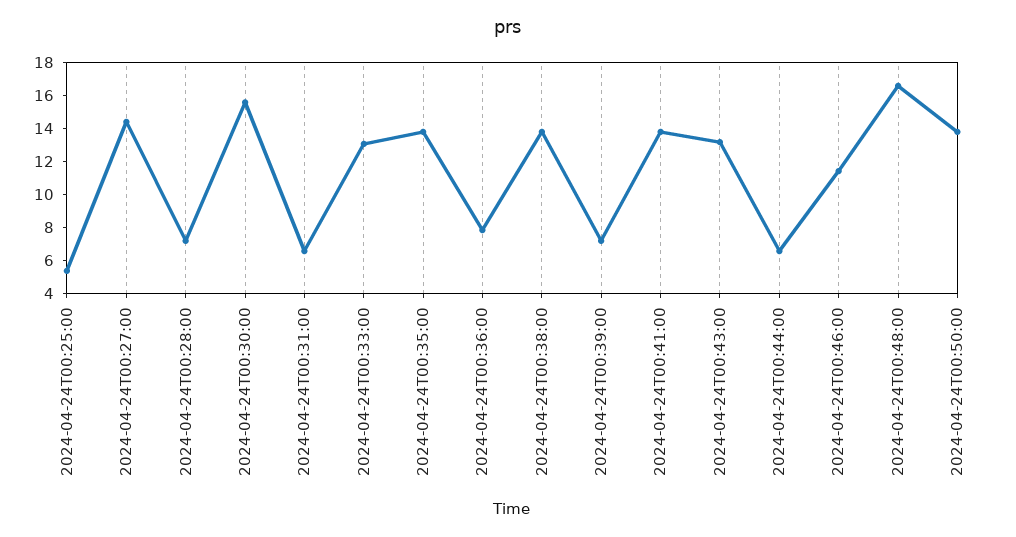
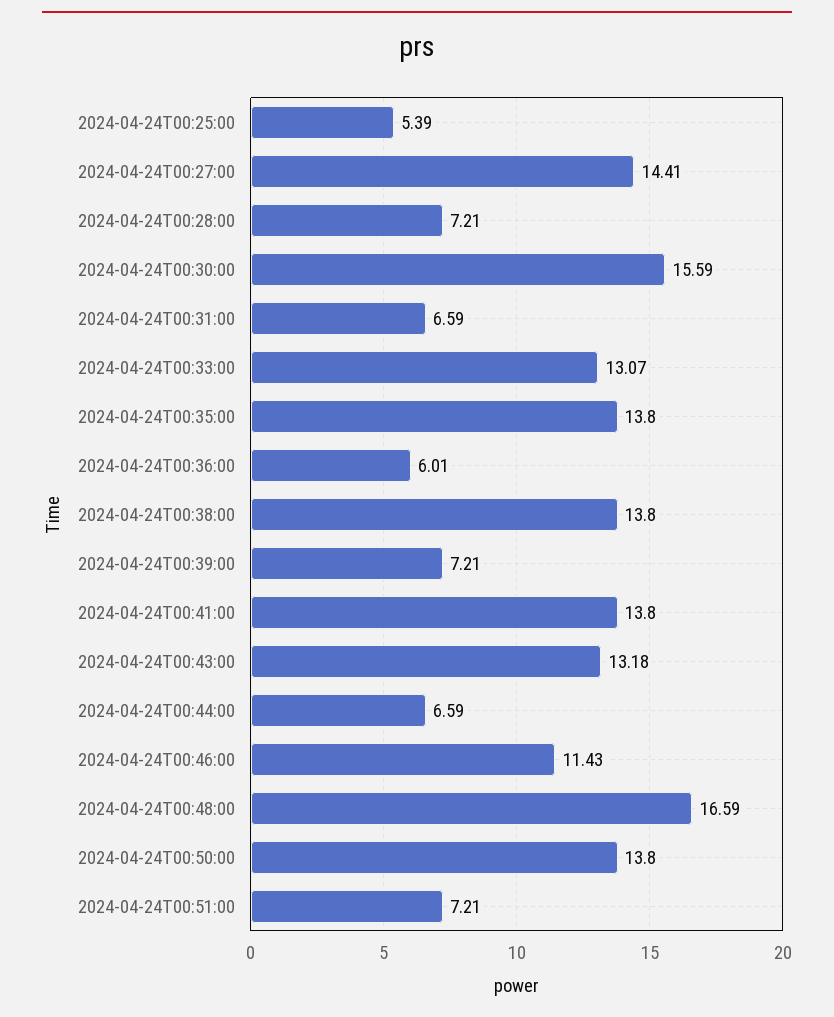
2024-04-24T00:36:00: 8 -> 6.01
2024-04-24T00:51:00: none -> 7.21

